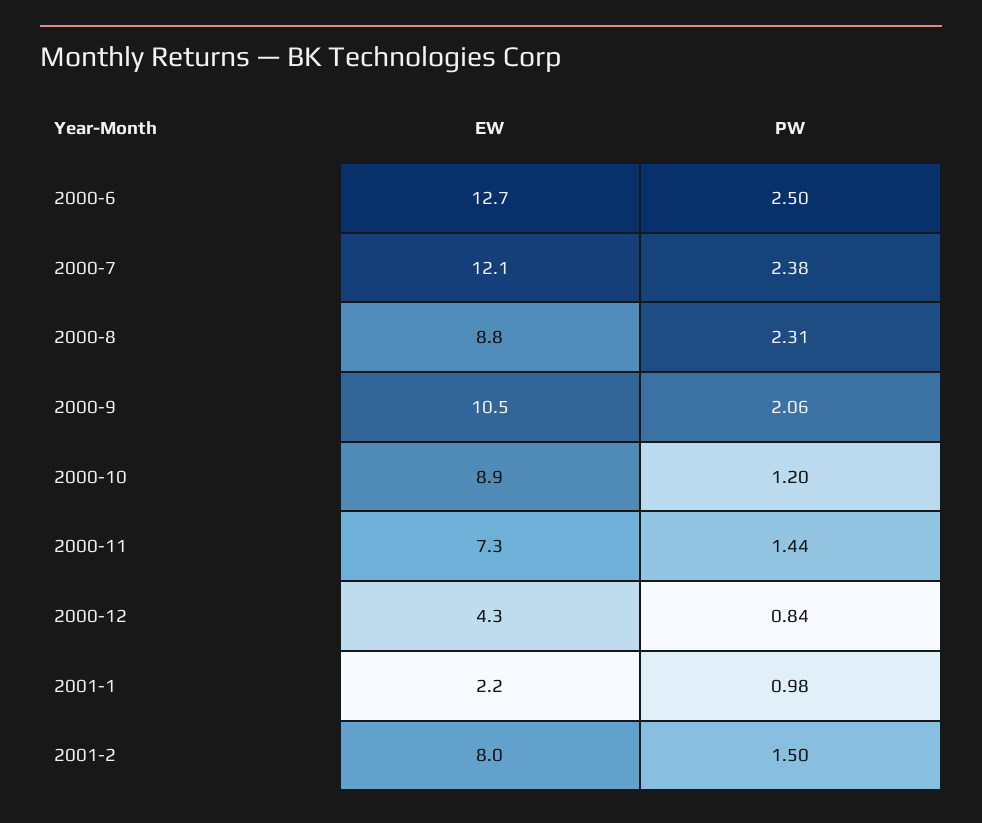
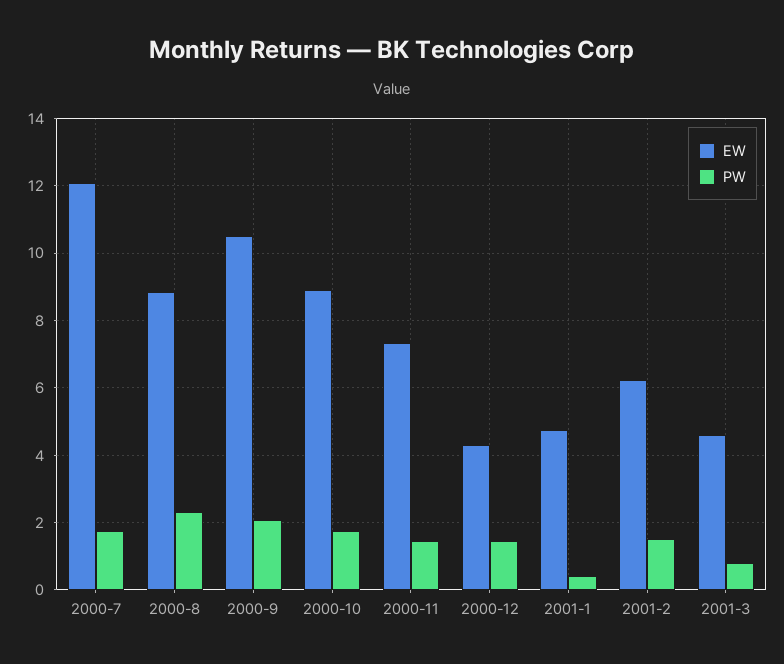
EW, 2000-6: 12.7 -> none
PW, 2000-6: 2.5 -> none
PW, 2000-7: 2.38 -> 1.8
PW, 2000-10: 1.2 -> 1.8
PW, 2000-12: 0.84 -> 1.4
EW, 2001-1: 2.2 -> 4.8
PW, 2001-1: 0.98 -> 0.4
EW, 2001-2: 8 -> 6.2
EW, 2001-3: none -> 4.6
PW, 2001-3: none -> 0.8

